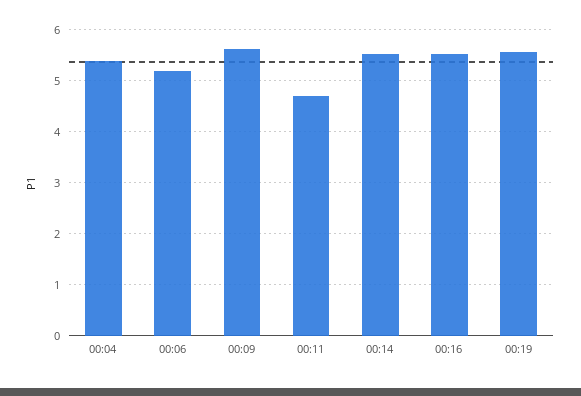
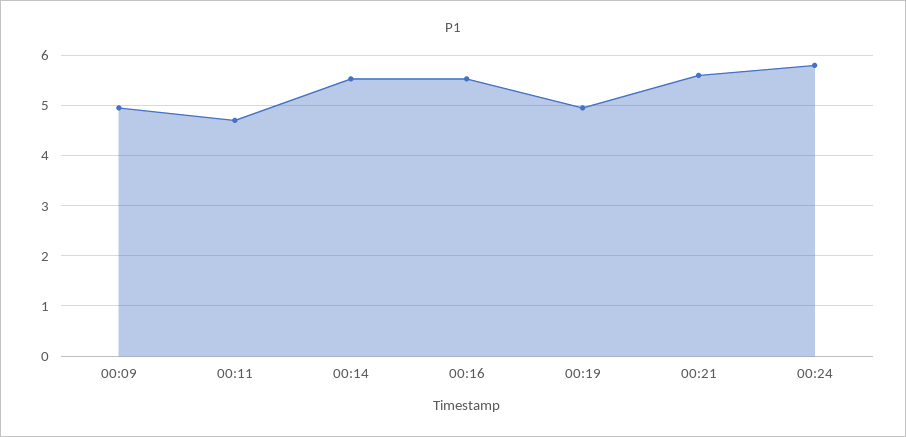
00:04: 5.4 -> none
00:06: 5.2 -> none
00:09: 5.6 -> 5
00:19: 5.6 -> 5
00:21: none -> 5.6
00:24: none -> 5.8

